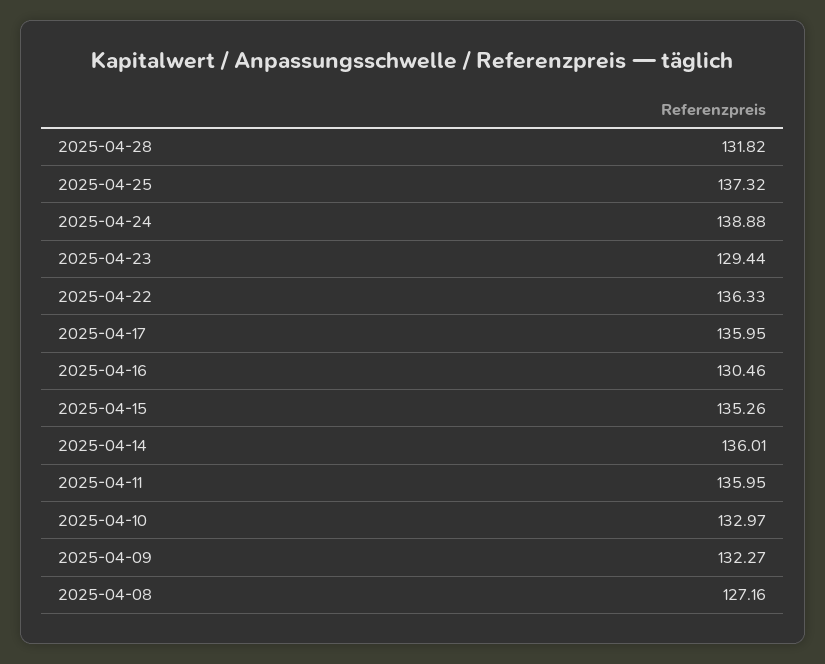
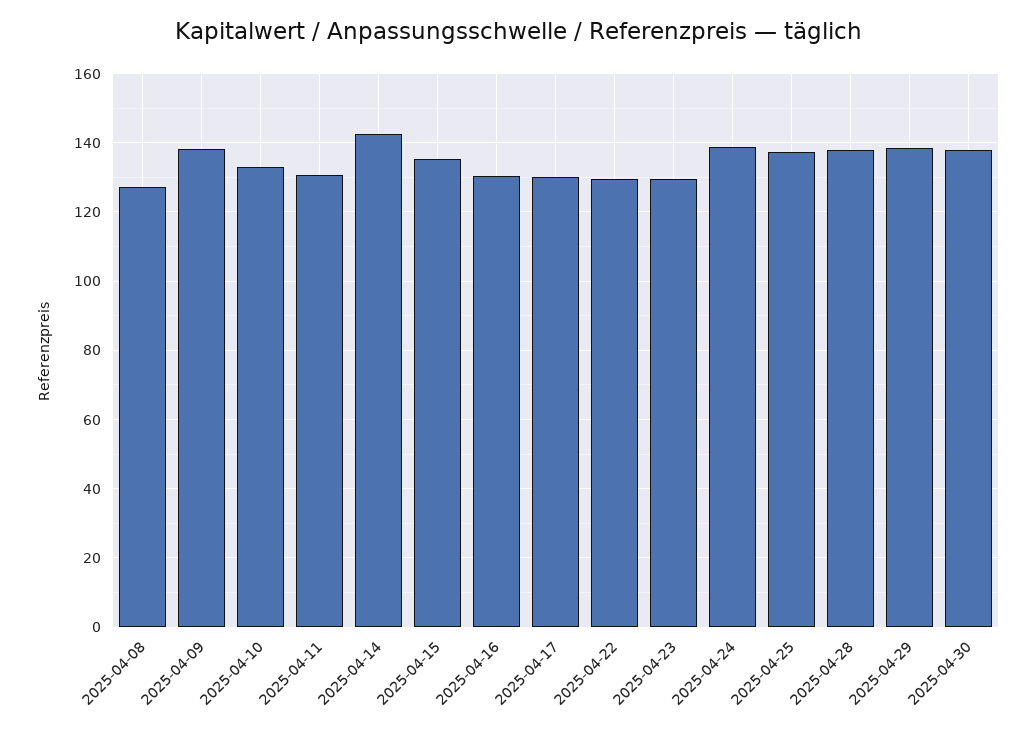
2025-04-28: 131.82 -> 138
2025-04-22: 136.33 -> 130
2025-04-17: 135.95 -> 130
2025-04-14: 136.01 -> 142
2025-04-11: 135.95 -> 130
2025-04-09: 132.27 -> 138
2025-04-29: none -> 138
2025-04-30: none -> 138

